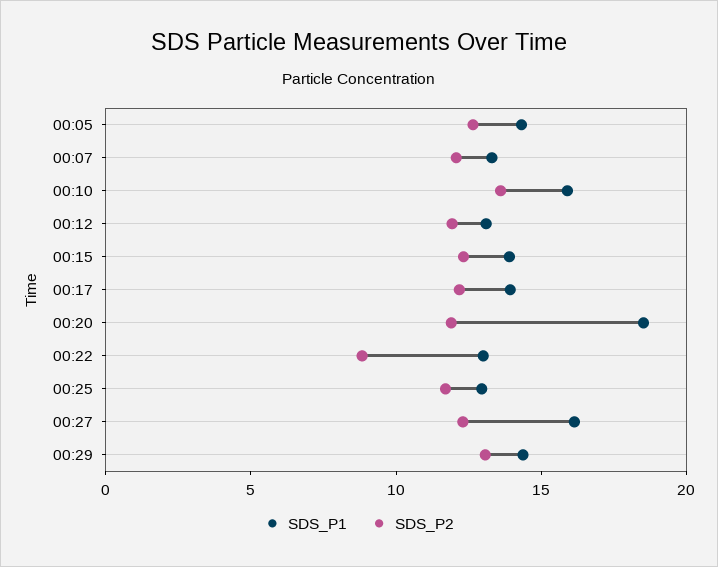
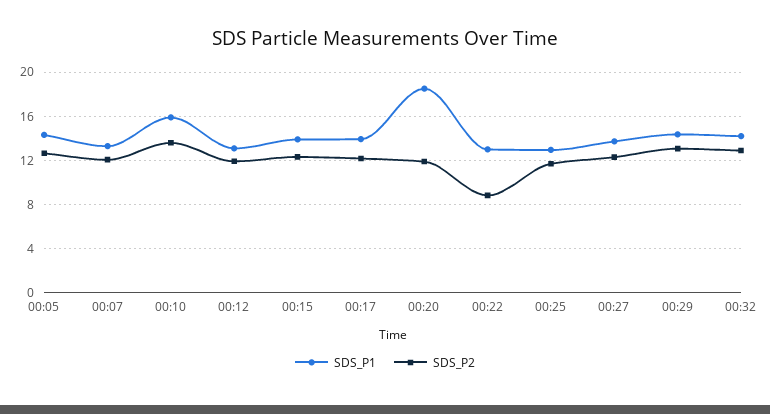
SDS_P1, 00:27: 16 -> 14
SDS_P1, 00:32: none -> 14
SDS_P2, 00:32: none -> 13

